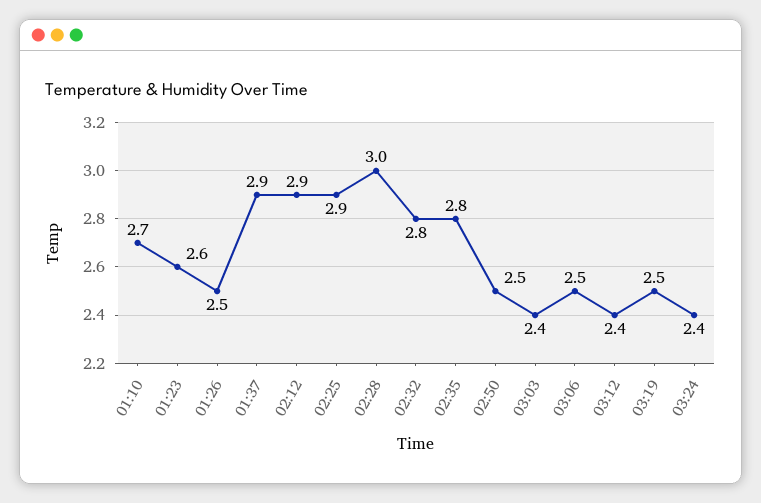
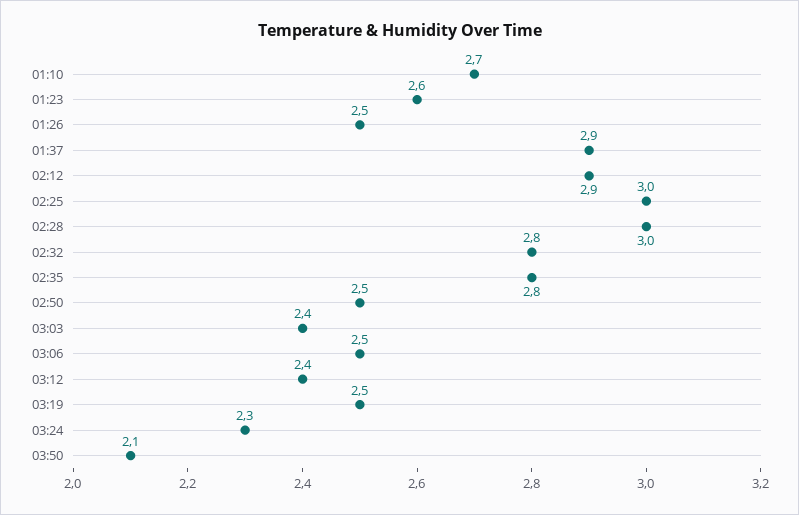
02:25: 2.9 -> 3
03:24: 2.4 -> 2.3
03:50: none -> 2.1

